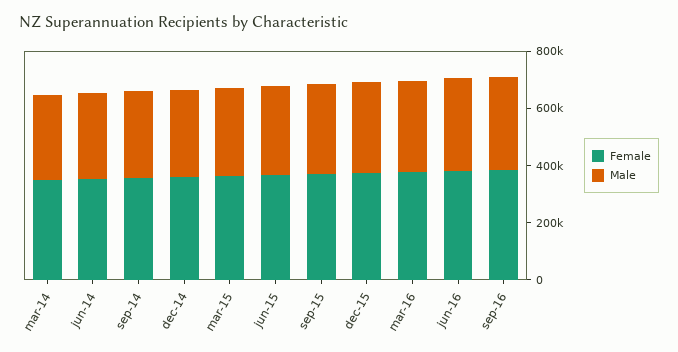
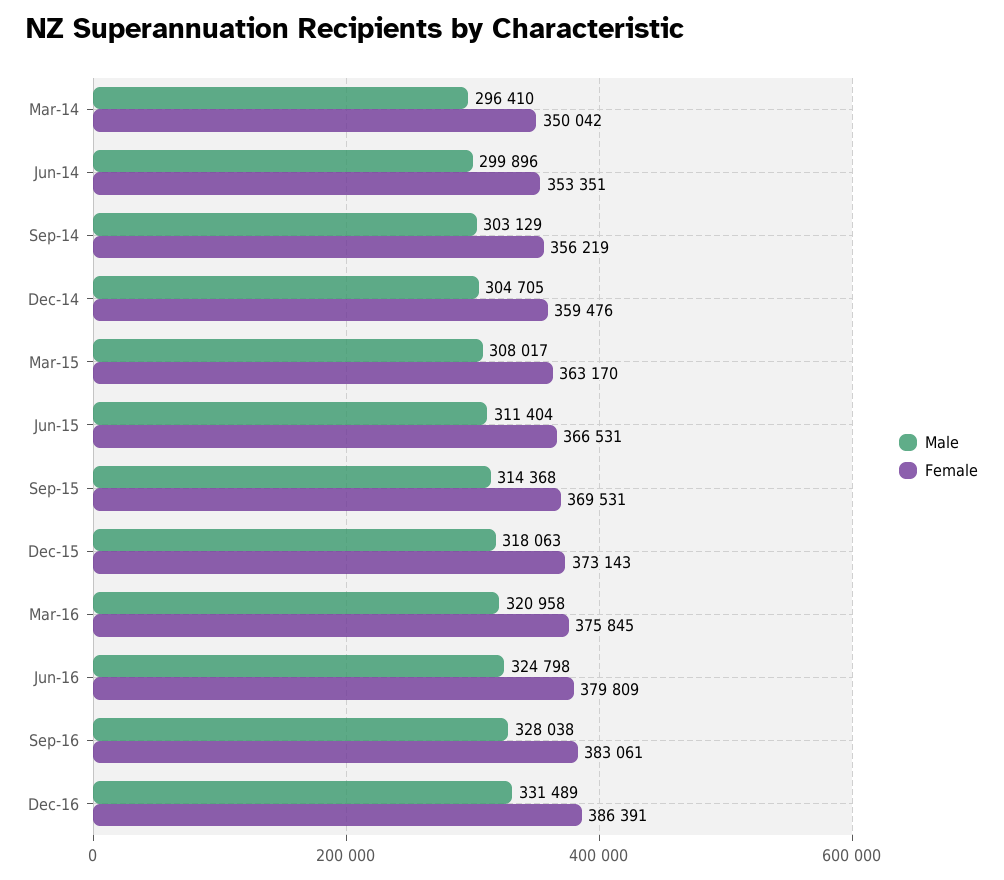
Male, Dec-16: none -> 331489
Female, Dec-16: none -> 386391

